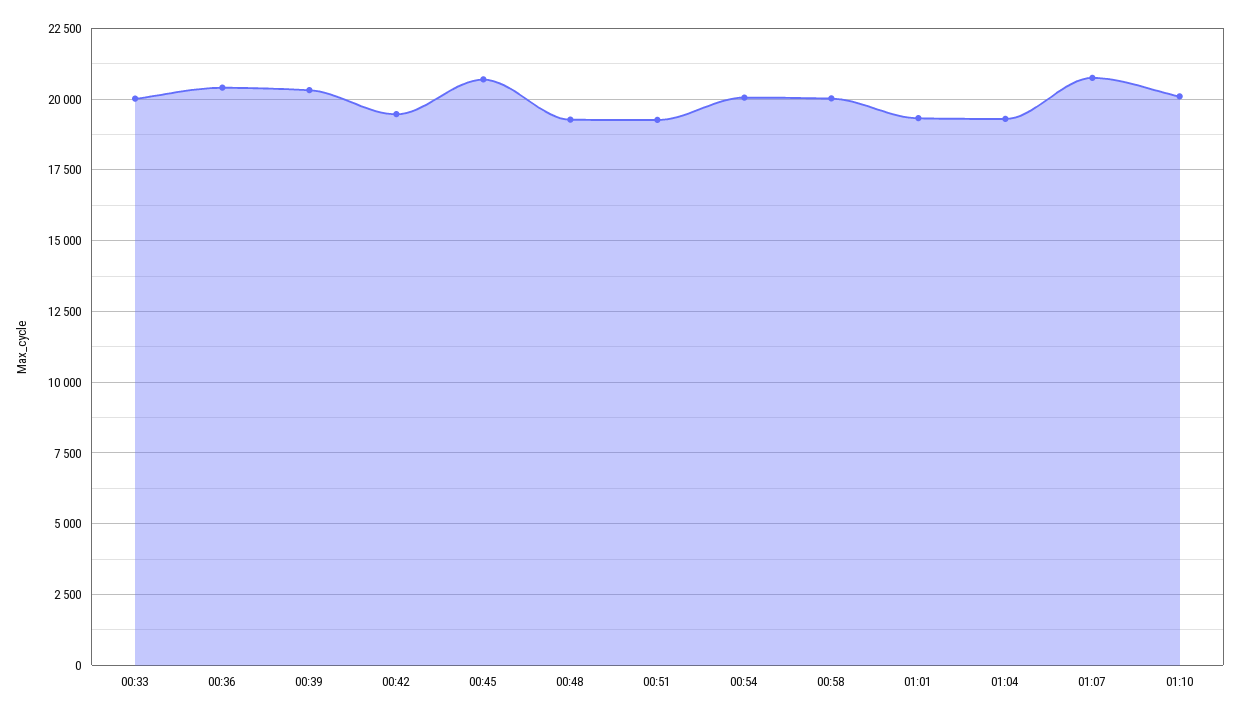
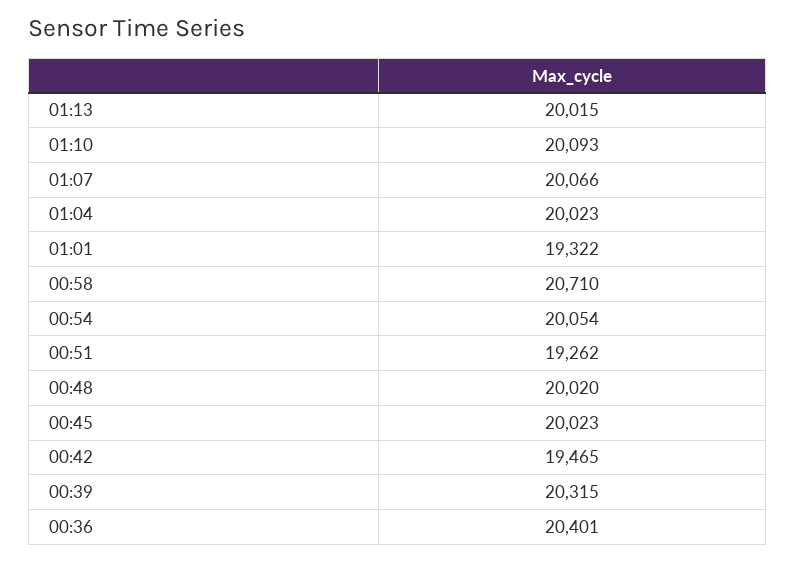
00:33: 20000 -> none
00:45: 20750 -> 20023
00:48: 19250 -> 20020
00:58: 20000 -> 20710
01:04: 19250 -> 20023
01:07: 20750 -> 20066
01:13: none -> 20015

